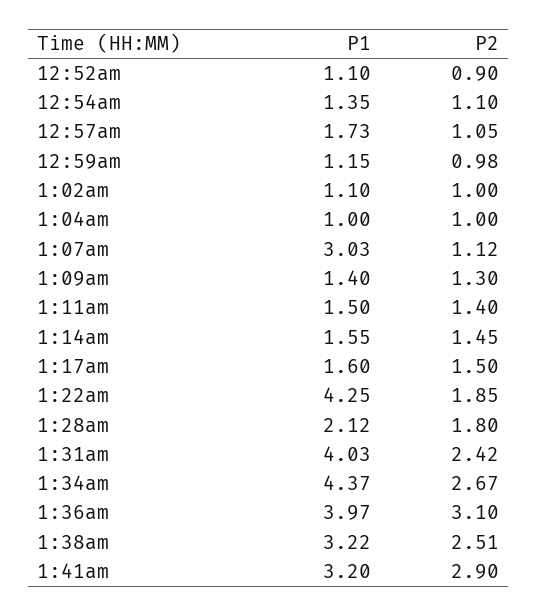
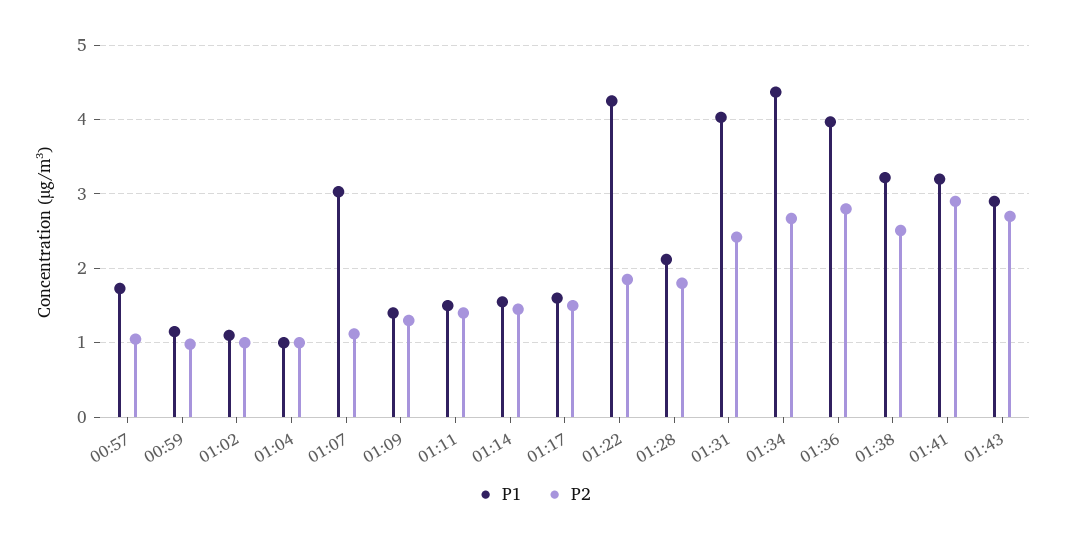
P1, 12:52am: 1.1 -> none
P2, 12:52am: 0.9 -> none
P1, 12:54am: 1.35 -> none
P2, 12:54am: 1.1 -> none
P2, 1:36am: 3.1 -> 2.8
P1, 01:43: none -> 2.9
P2, 01:43: none -> 2.7

